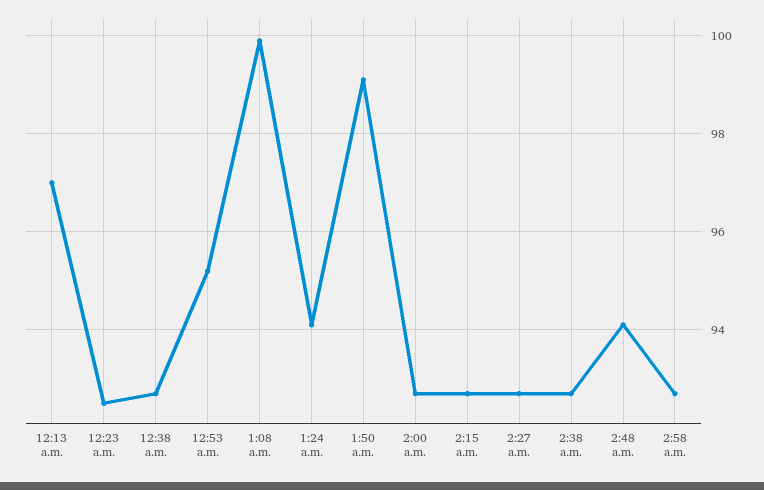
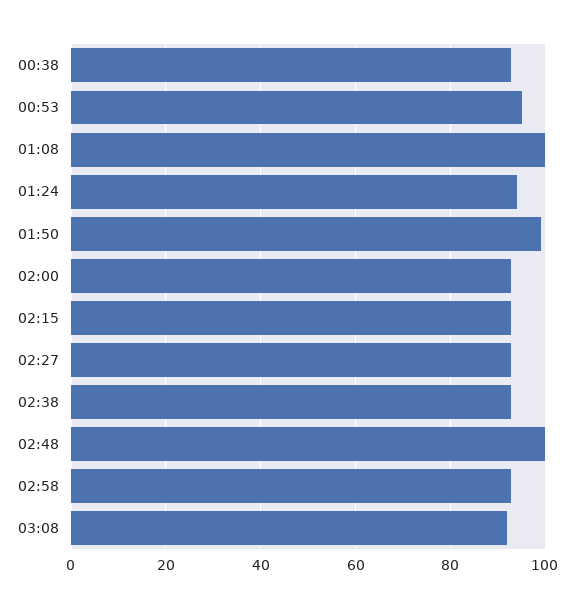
12:13 a.m.: 97 -> none
12:23 a.m.: 92.5 -> none
2:48 a.m.: 94 -> 100
03:08: none -> 92

